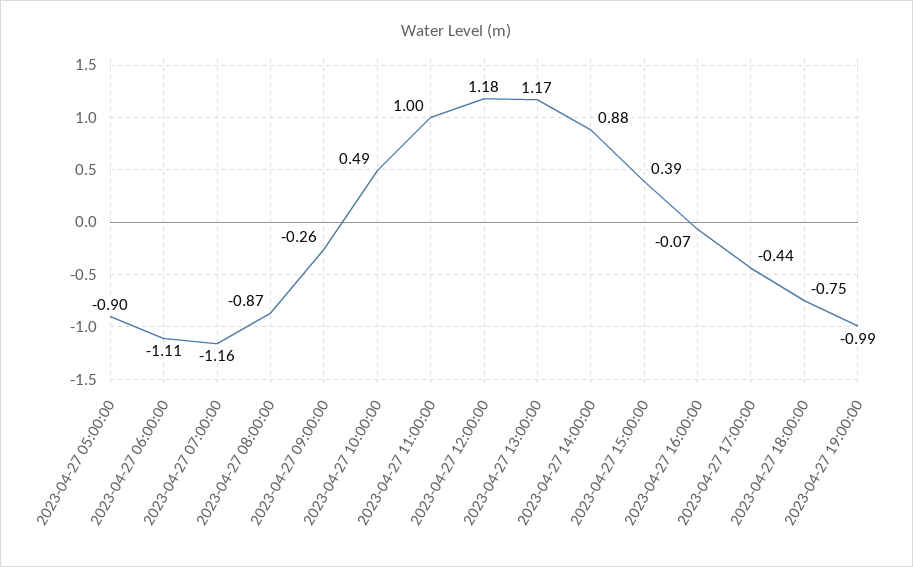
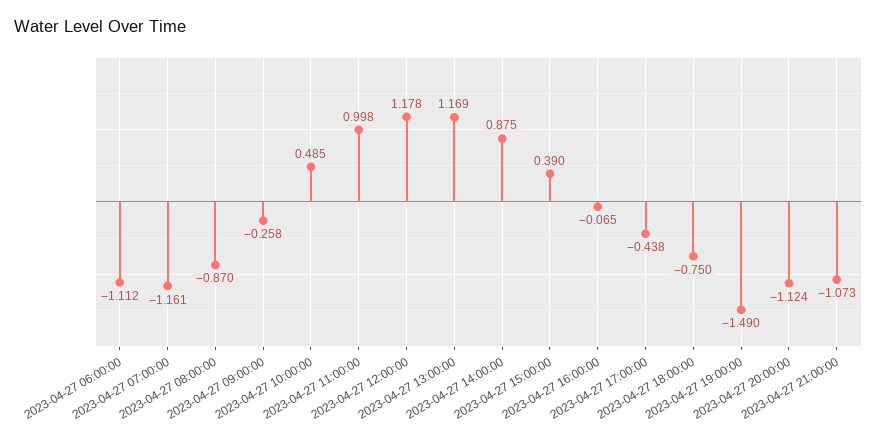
2023-04-27 05:00:00: -0.9 -> none
2023-04-27 19:00:00: -0.99 -> -1.49
2023-04-27 20:00:00: none -> -1.124
2023-04-27 21:00:00: none -> -1.073

